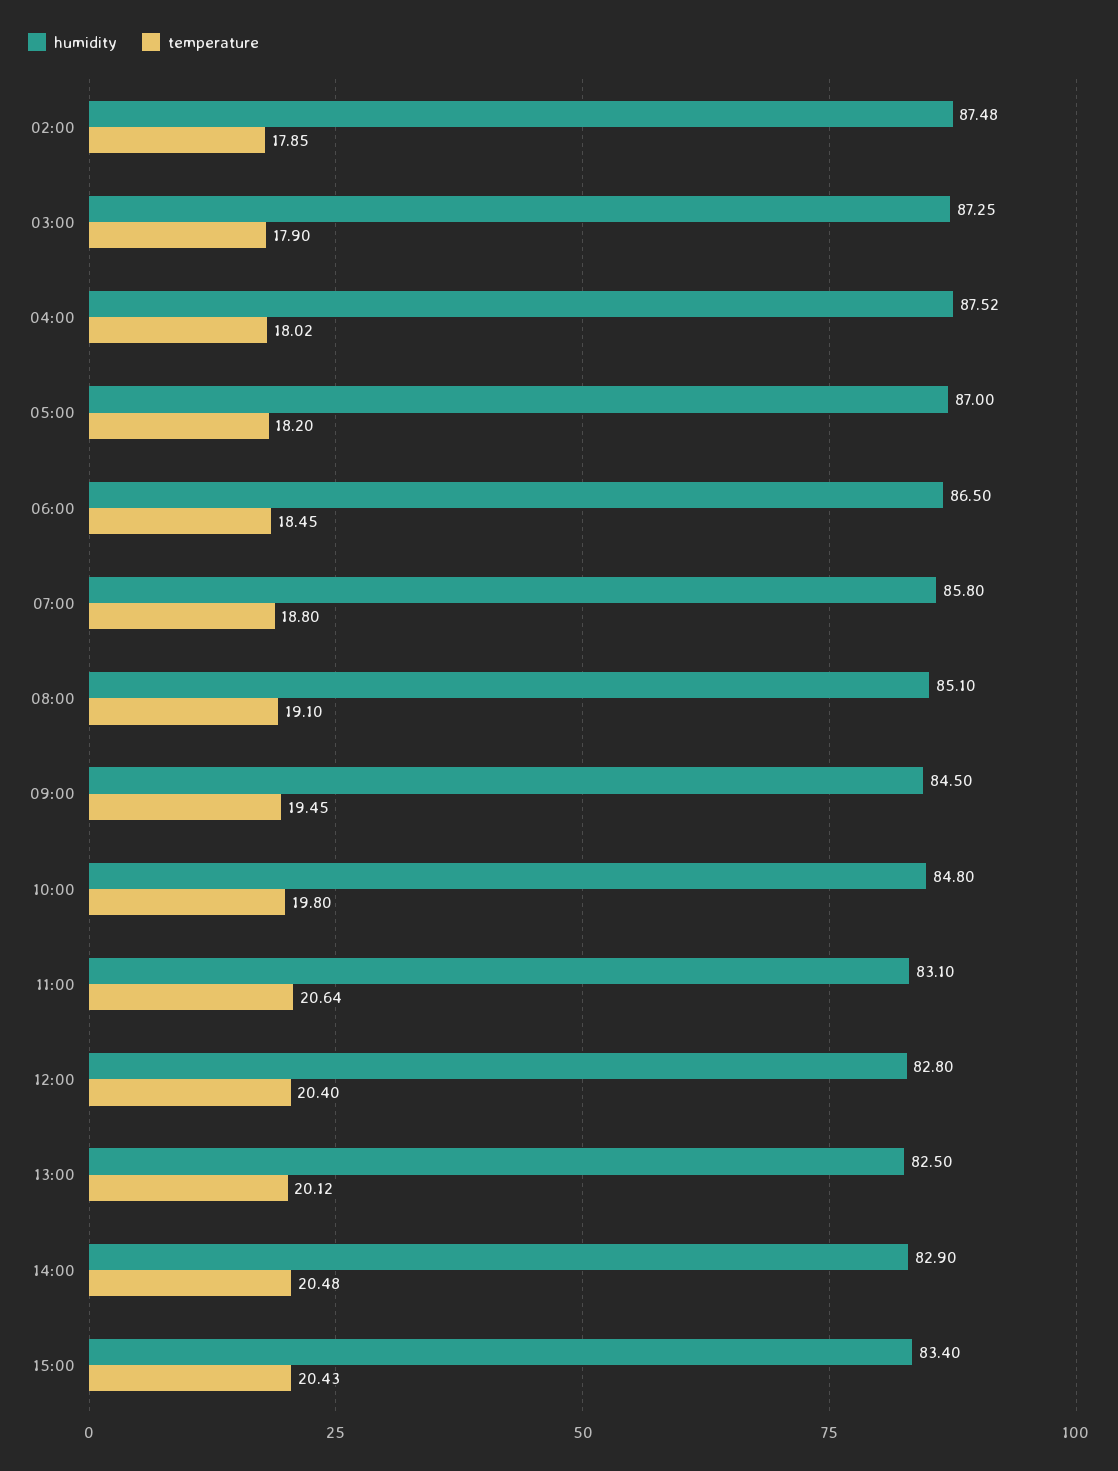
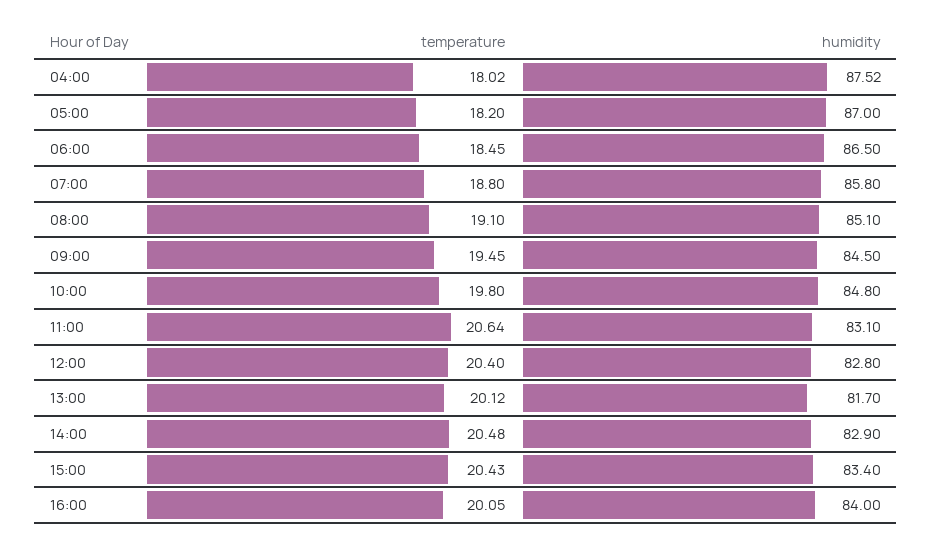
humidity, 02:00: 87.48 -> none
temperature, 02:00: 17.85 -> none
humidity, 03:00: 87.25 -> none
temperature, 03:00: 17.9 -> none
humidity, 13:00: 82.5 -> 81.7
temperature, 16:00: none -> 20.05
humidity, 16:00: none -> 84

